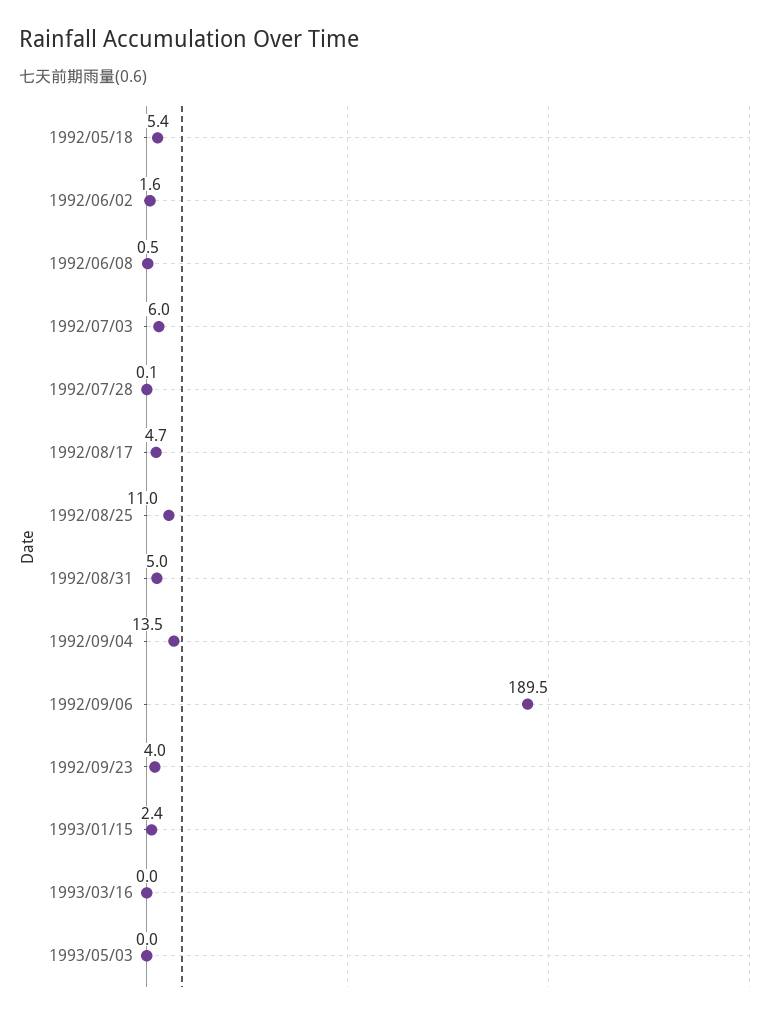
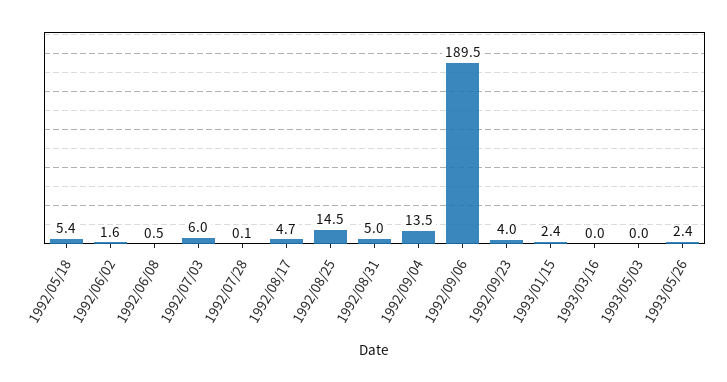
1992/08/25: 11 -> 14.5
1993/05/26: none -> 2.4

